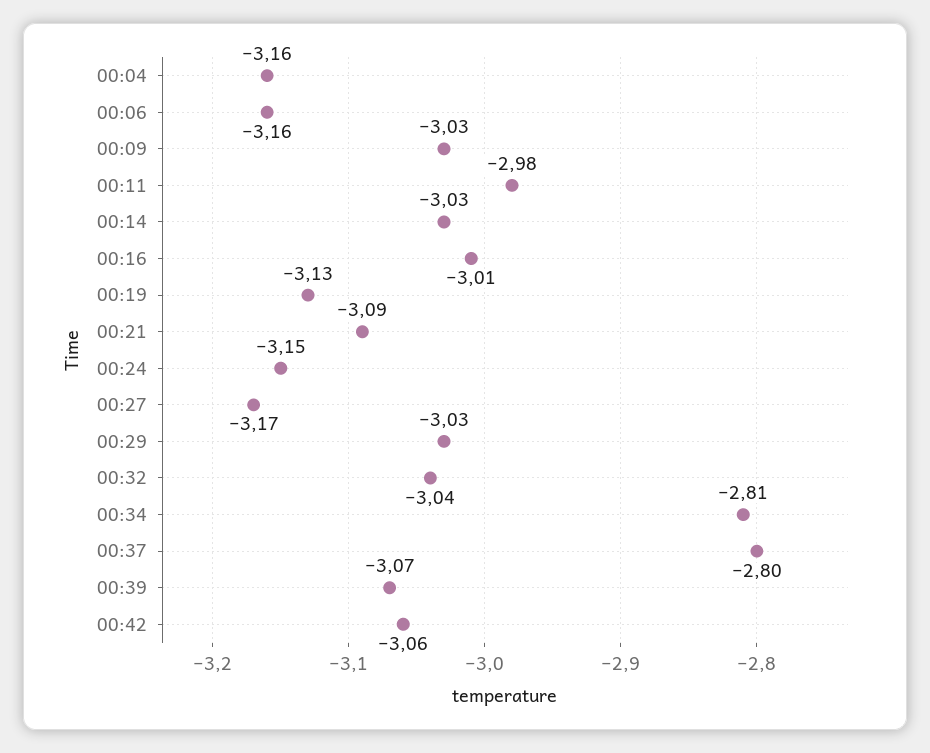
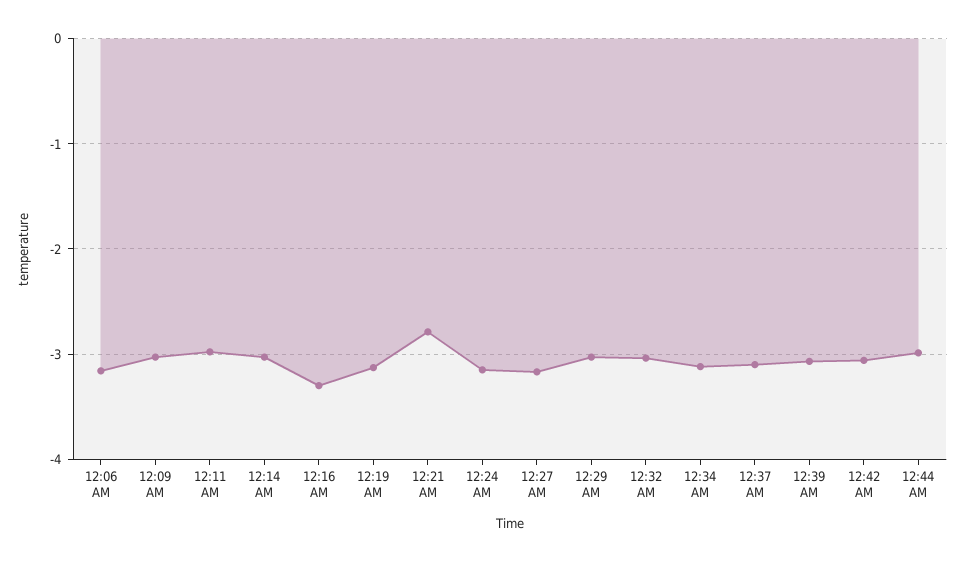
00:04: -3.16 -> none
00:16: -3.01 -> -3.3
00:21: -3.09 -> -2.8
00:34: -2.81 -> -3.1
00:37: -2.8 -> -3.1
12:44 AM: none -> -3

